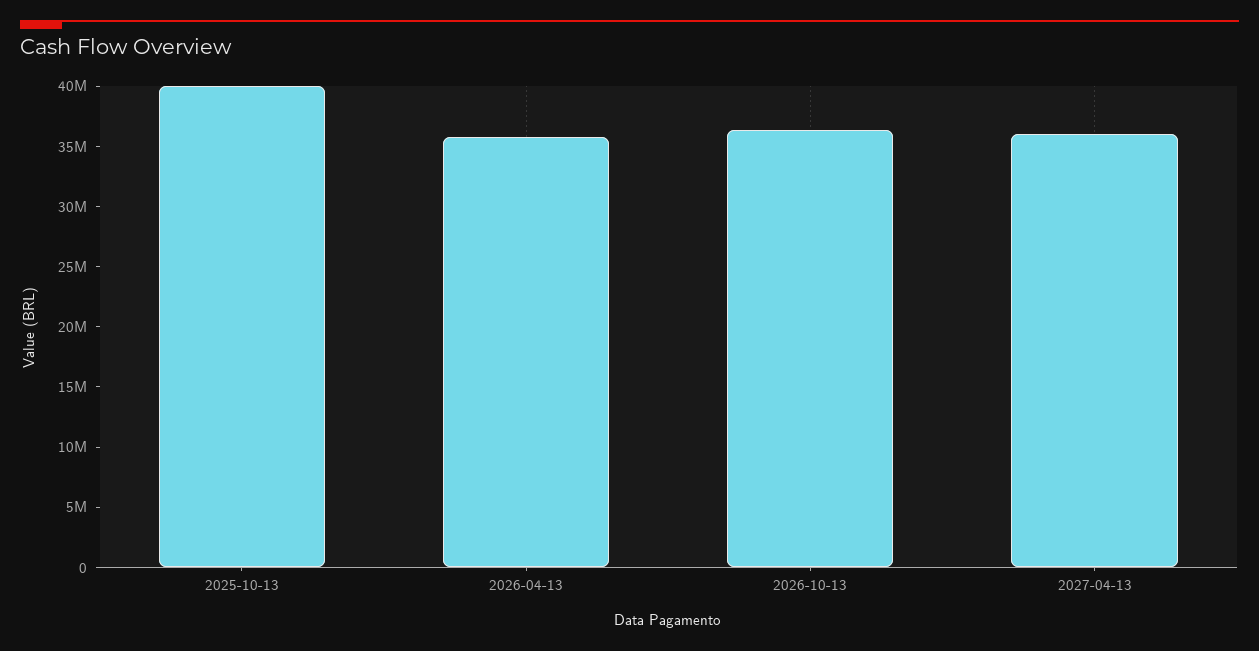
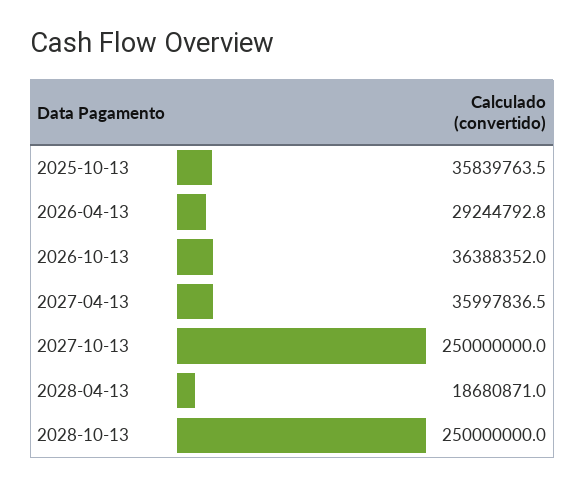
2025-10-13: 40000000 -> 35839763.5
2026-04-13: 36000000 -> 29244792.8
2027-10-13: none -> 250000000
2028-04-13: none -> 18680871
2028-10-13: none -> 250000000

